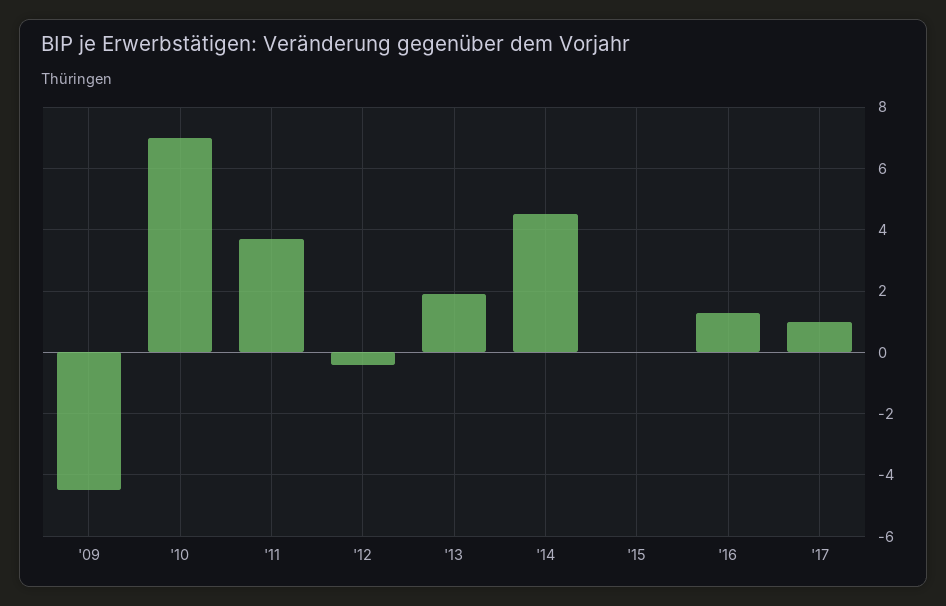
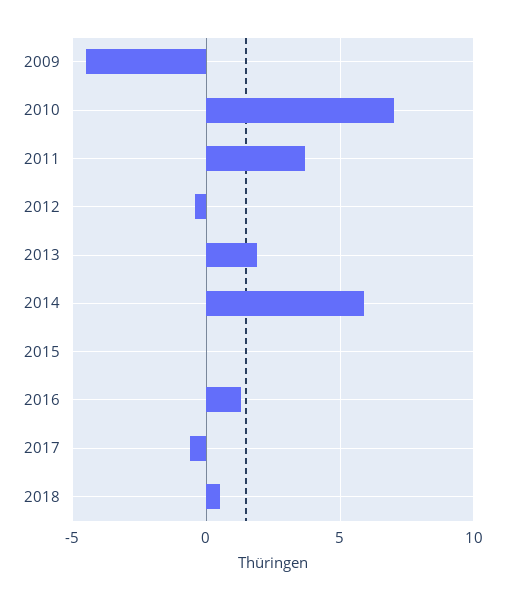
'14: 4.5 -> 6
'17: 1 -> -0.5
2018: none -> 0.5

